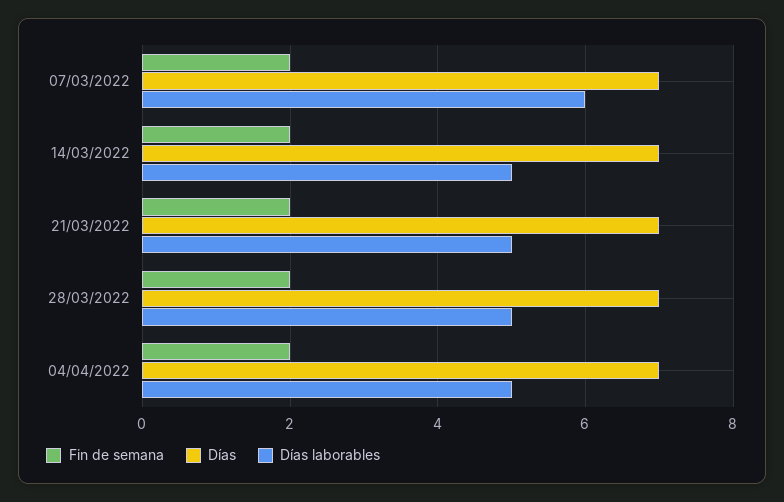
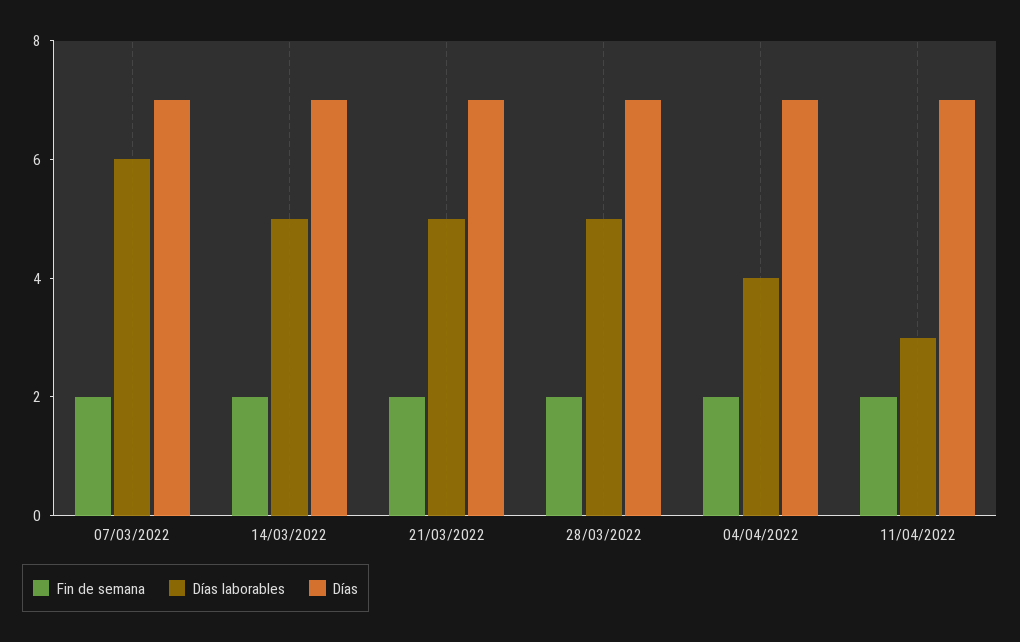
Días laborables, 04/04/2022: 5 -> 4
Fin de semana, 11/04/2022: none -> 2
Días laborables, 11/04/2022: none -> 3
Días, 11/04/2022: none -> 7

